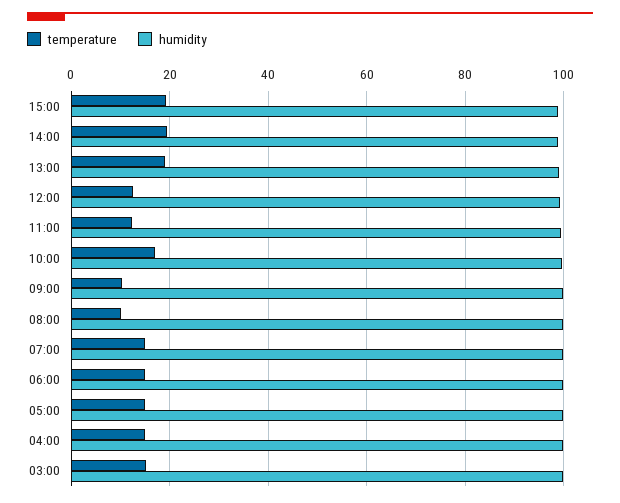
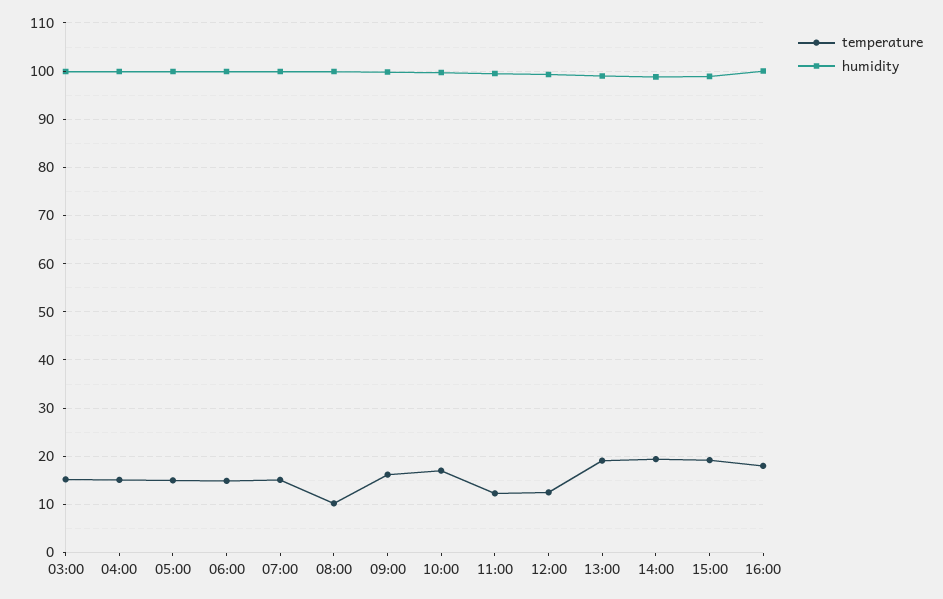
temperature, 09:00: 10 -> 16
temperature, 16:00: none -> 18
humidity, 16:00: none -> 100

